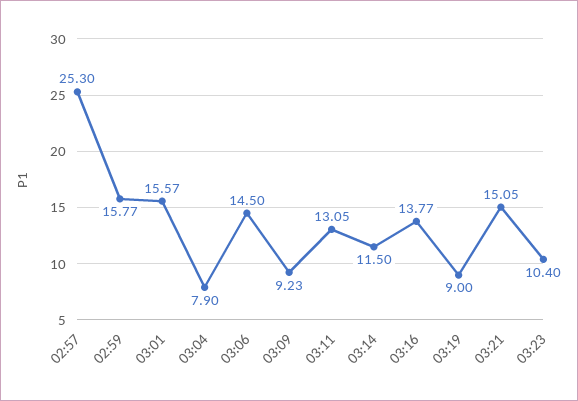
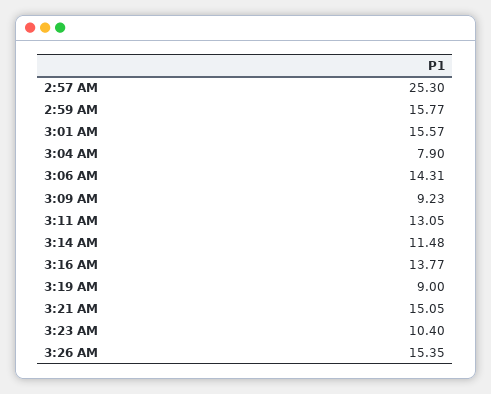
03:06: 14.5 -> 14.31
03:14: 11.5 -> 11.48
3:26 AM: none -> 15.35

